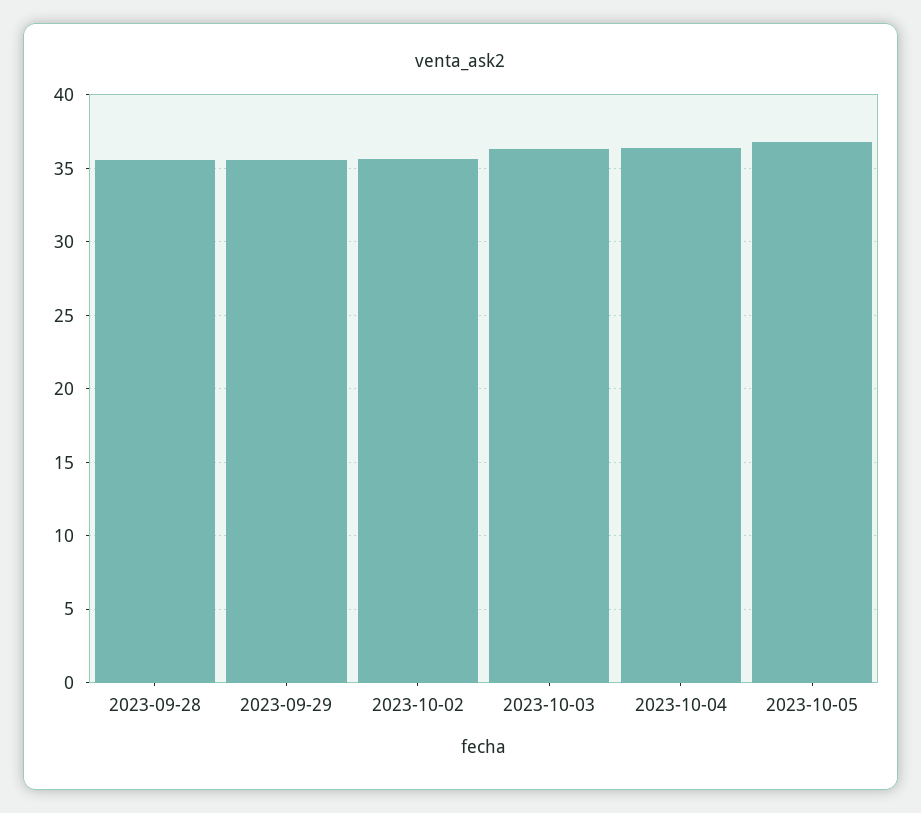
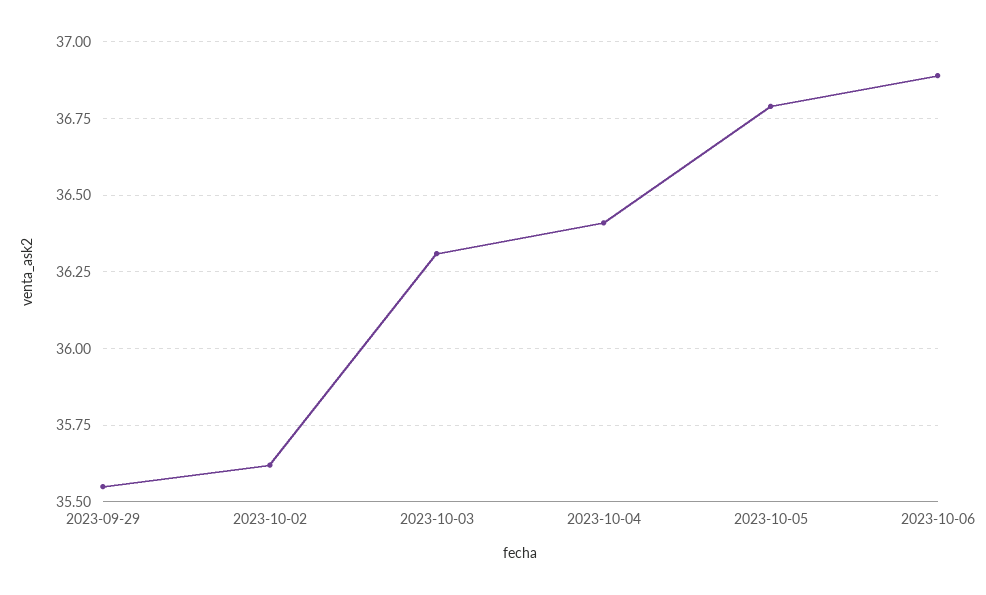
2023-09-28: 35.5 -> none
2023-10-06: none -> 36.9

